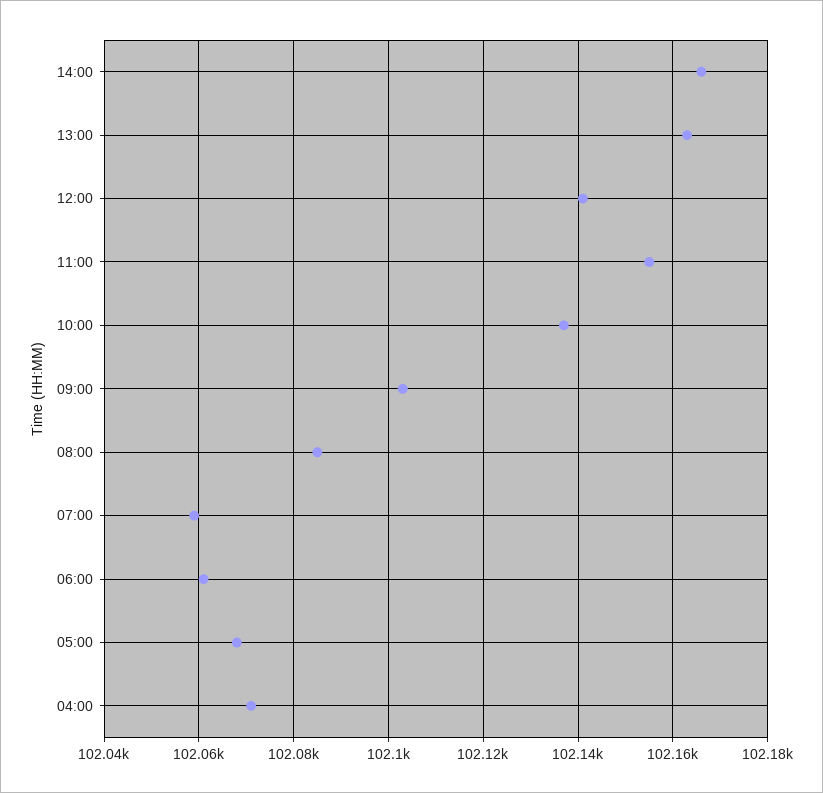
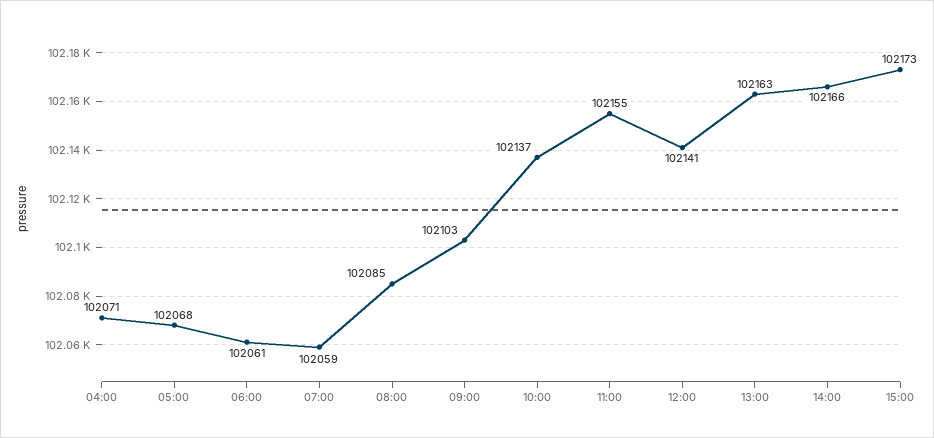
15:00: none -> 102173

